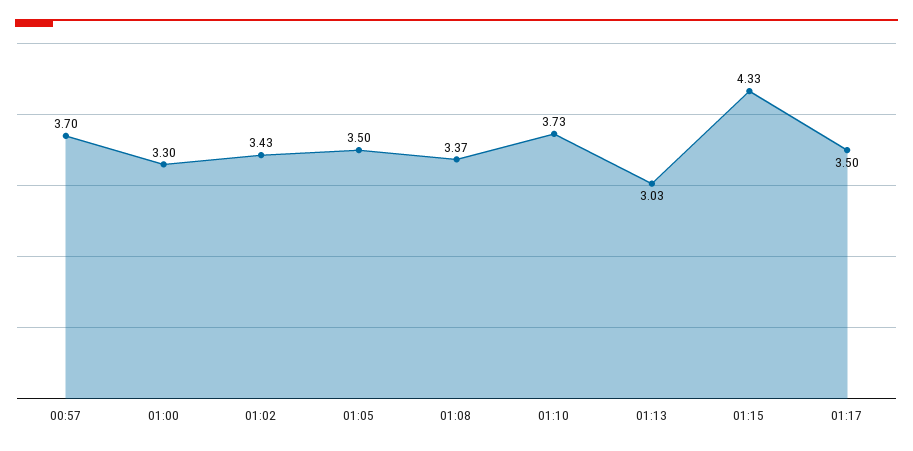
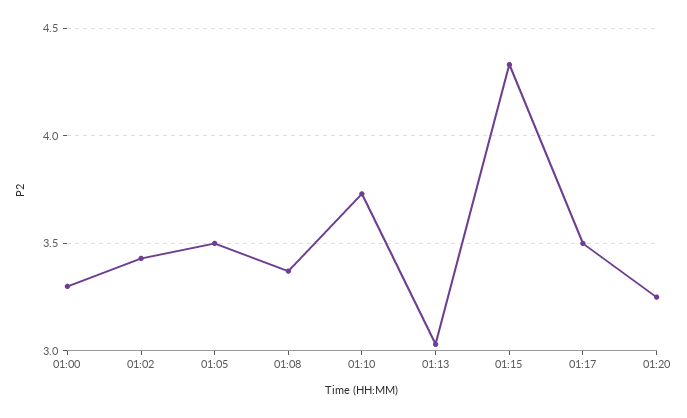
00:57: 3.7 -> none
01:20: none -> 3.25

